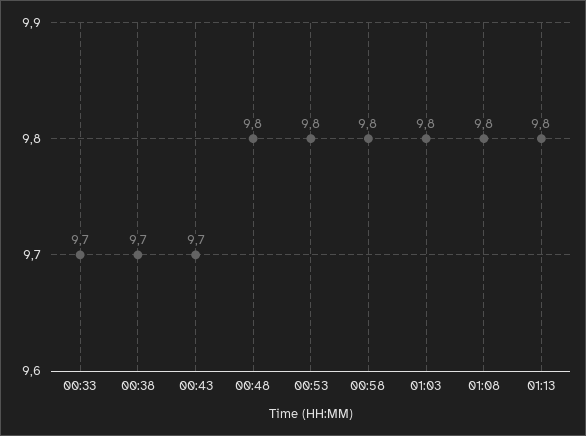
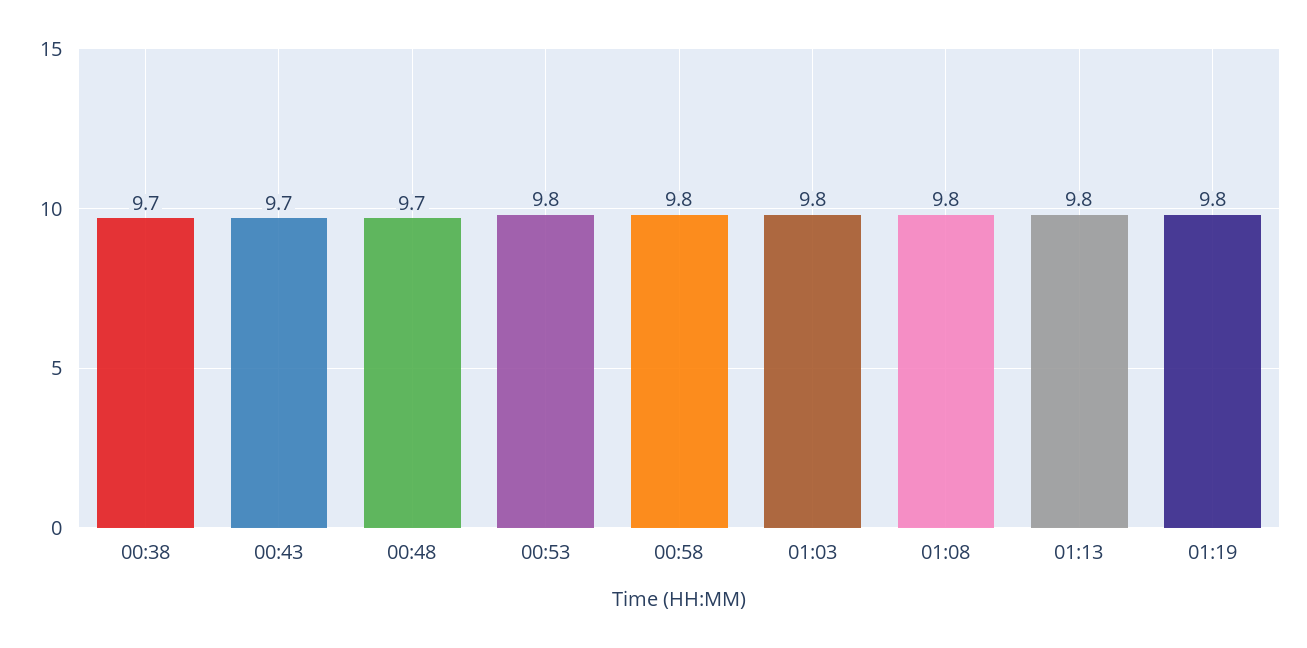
00:33: 9.7 -> none
00:48: 9.8 -> 9.7
01:19: none -> 9.8

